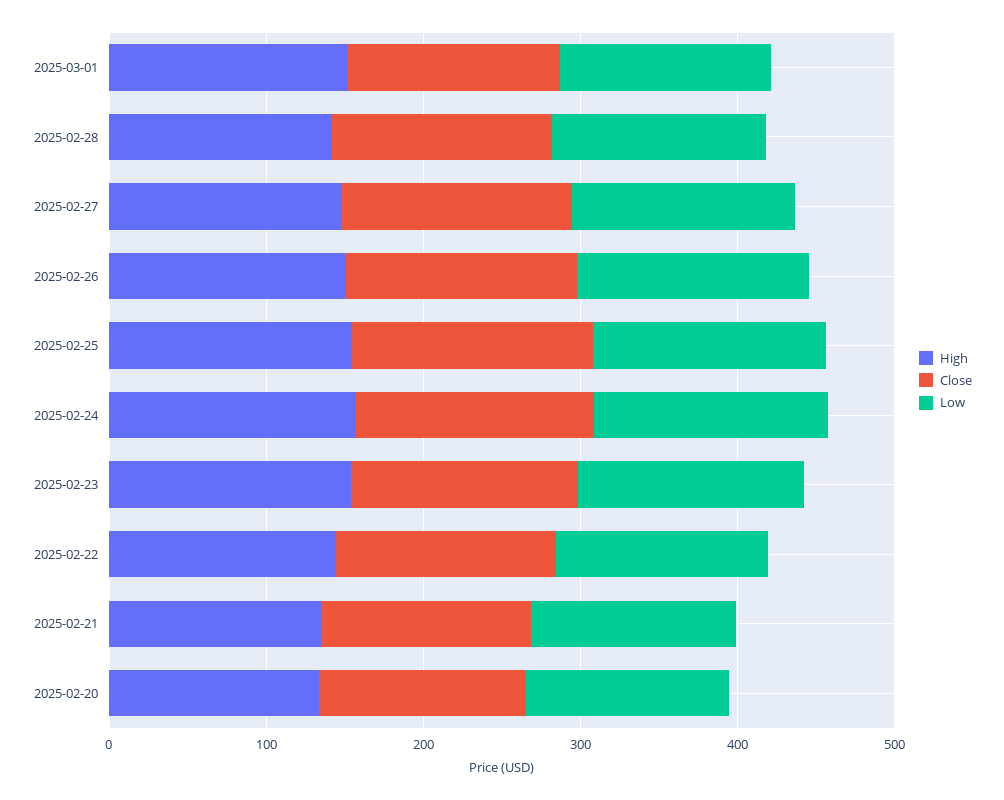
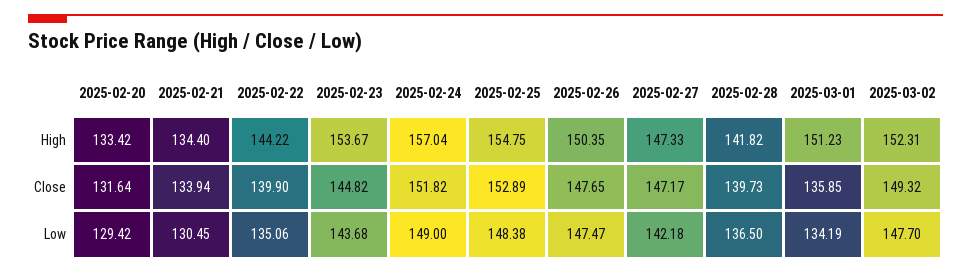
High, 2025-03-02: none -> 152.31
Close, 2025-03-02: none -> 149.32
Low, 2025-03-02: none -> 147.7

